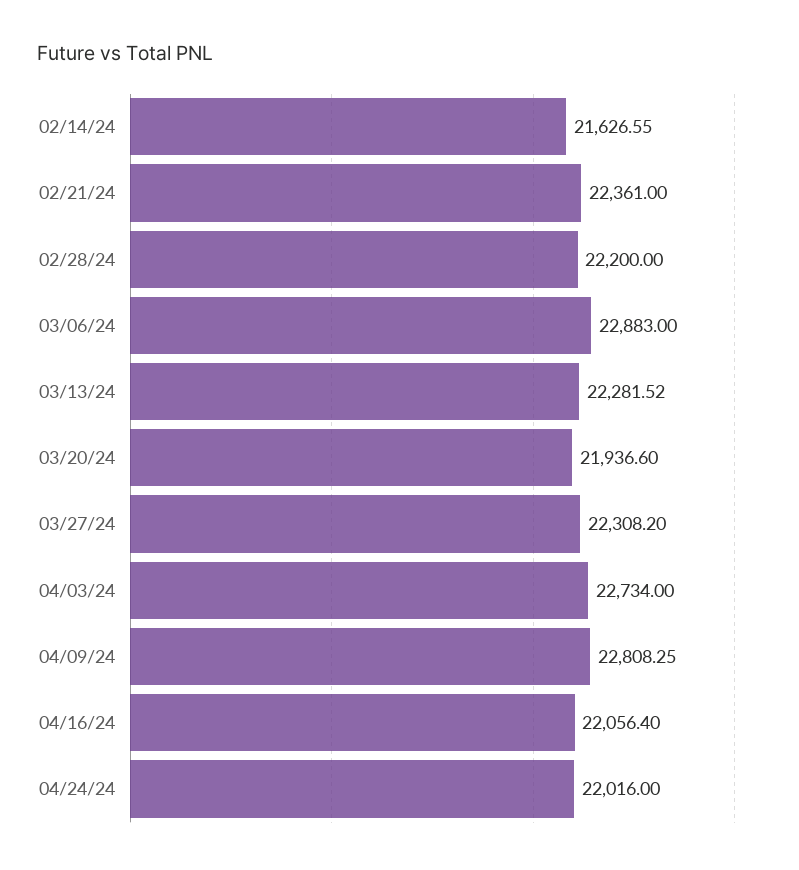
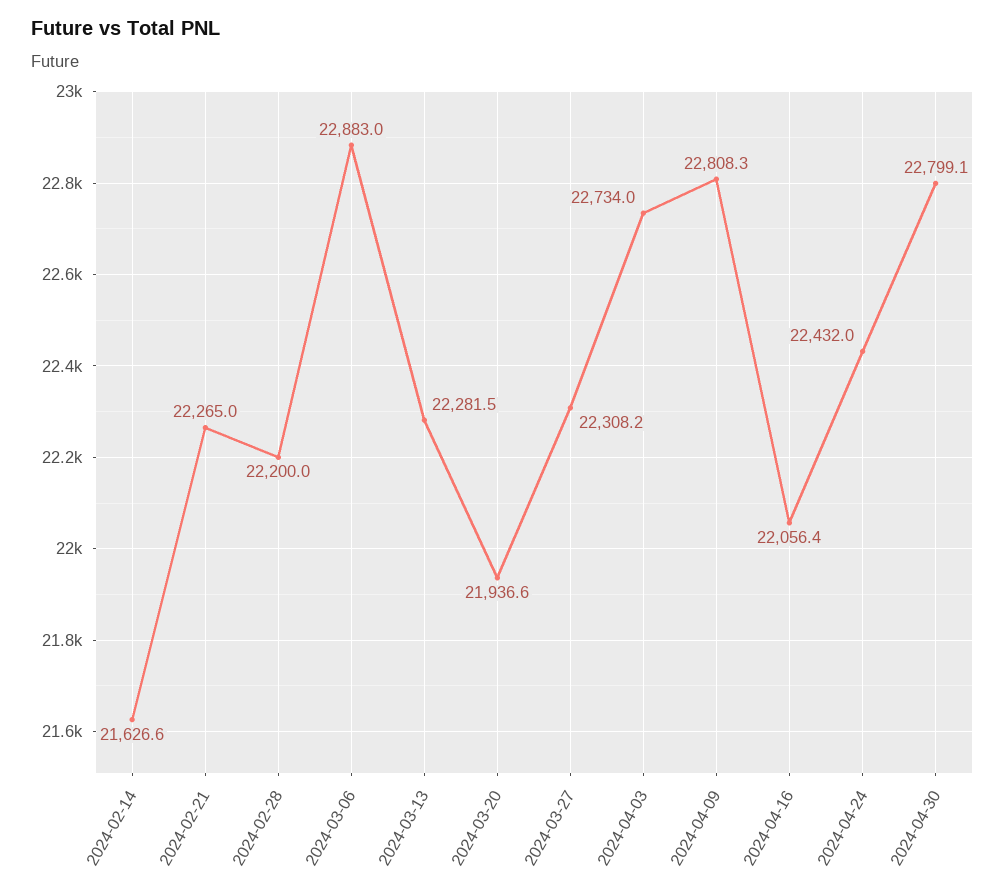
02/21/24: 22361 -> 22265
04/24/24: 22016 -> 22432
2024-04-30: none -> 22799.1

